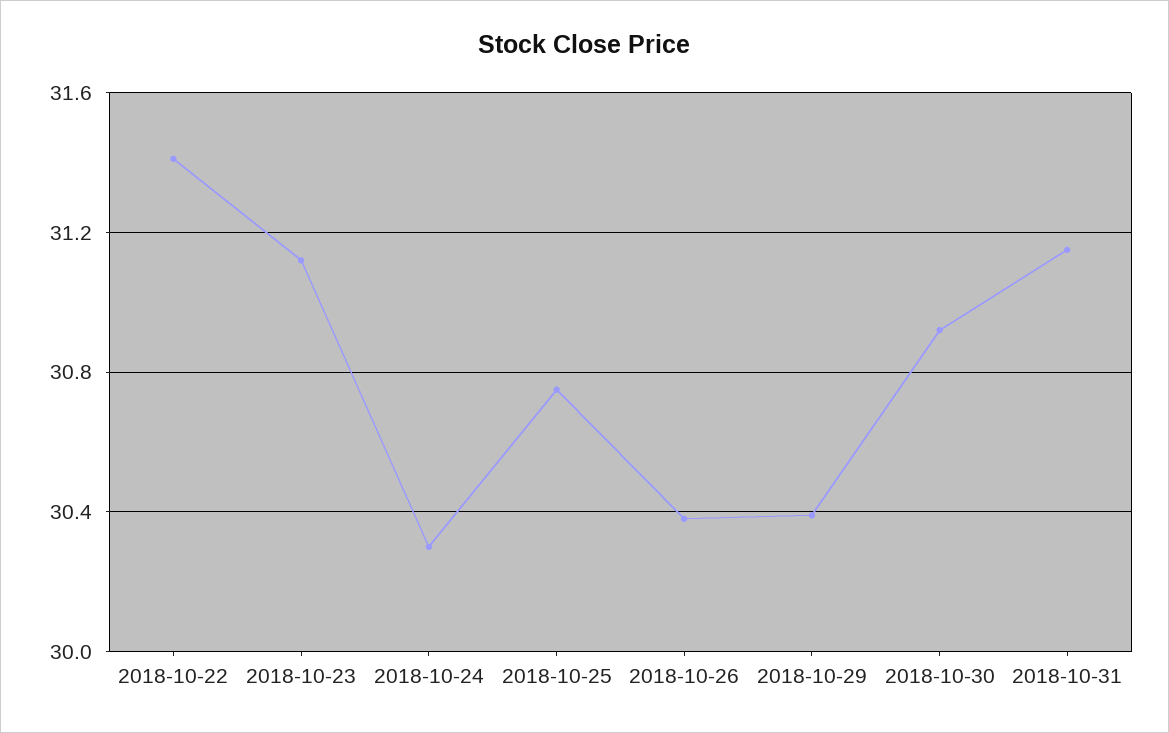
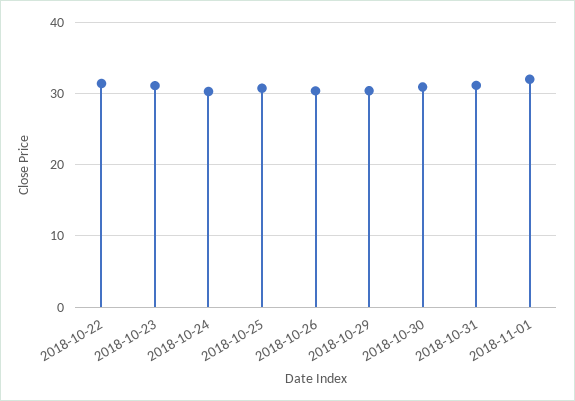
2018-11-01: none -> 32

